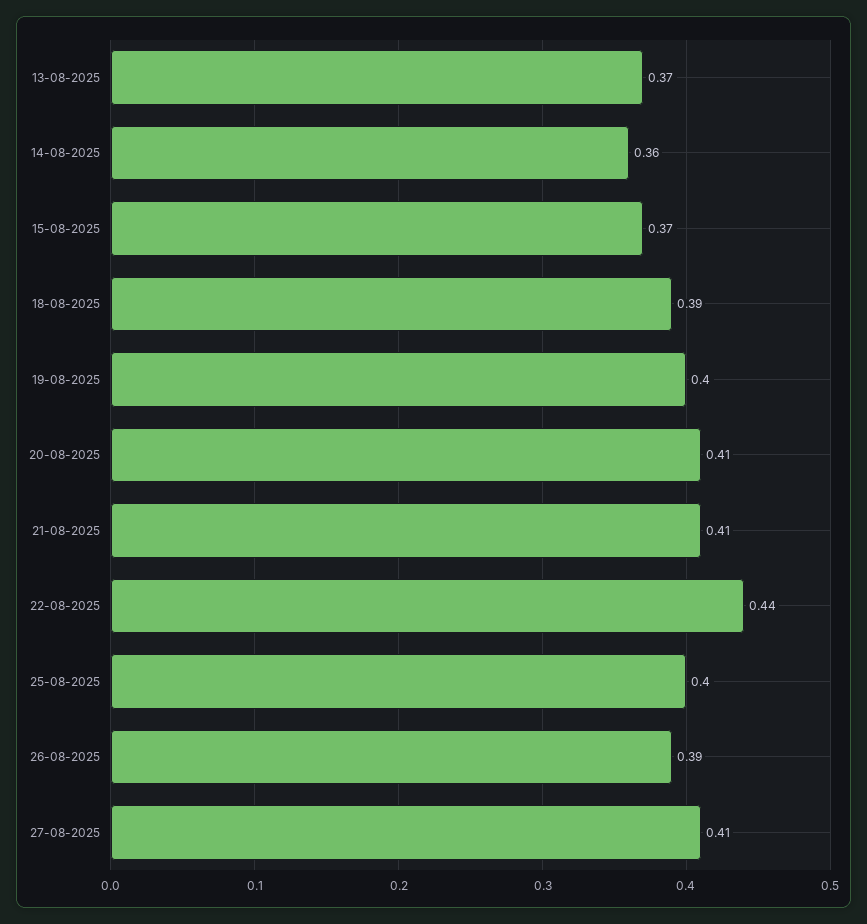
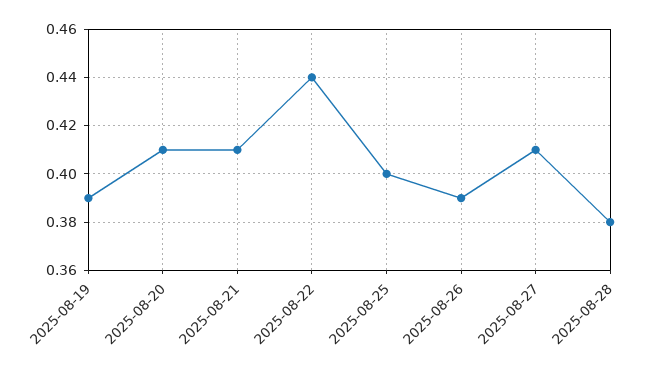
13-08-2025: 0.37 -> none
14-08-2025: 0.36 -> none
15-08-2025: 0.37 -> none
18-08-2025: 0.39 -> none
19-08-2025: 0.4 -> 0.39
2025-08-28: none -> 0.38

